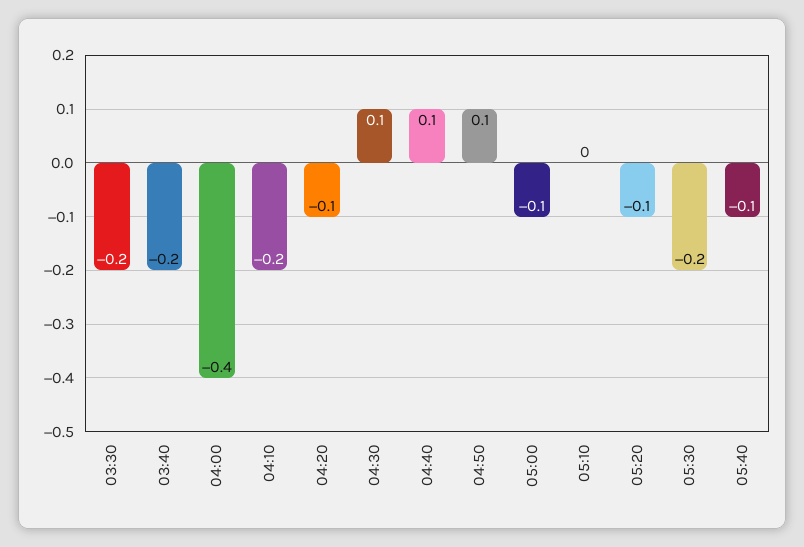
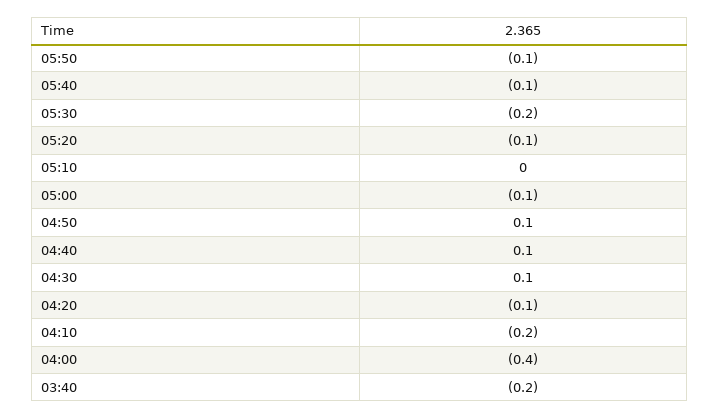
03:30: -0.2 -> none
05:50: none -> -0.1

